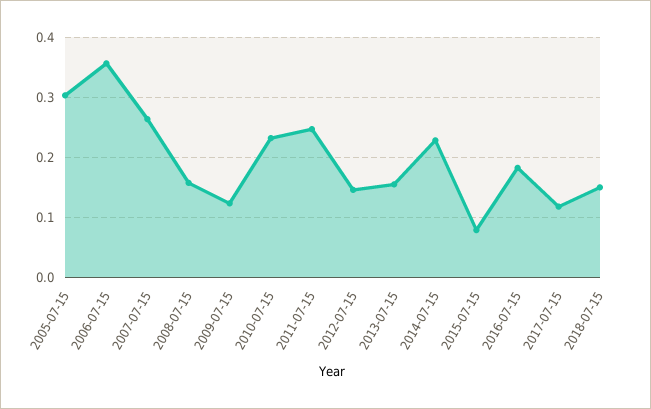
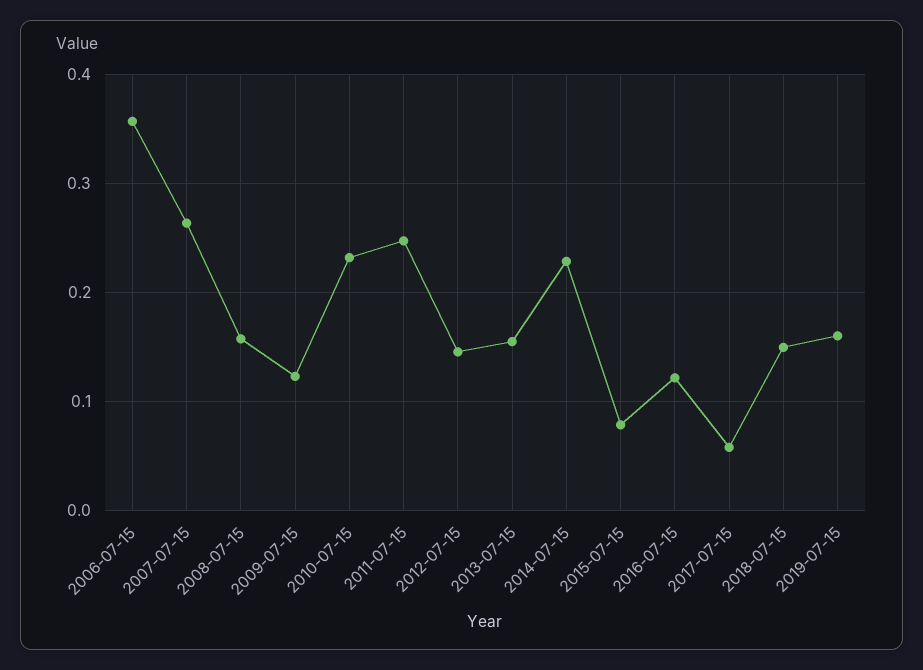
2005-07-15: 0.3 -> none
2016-07-15: 0.18 -> 0.12
2017-07-15: 0.12 -> 0.06
2019-07-15: none -> 0.16

